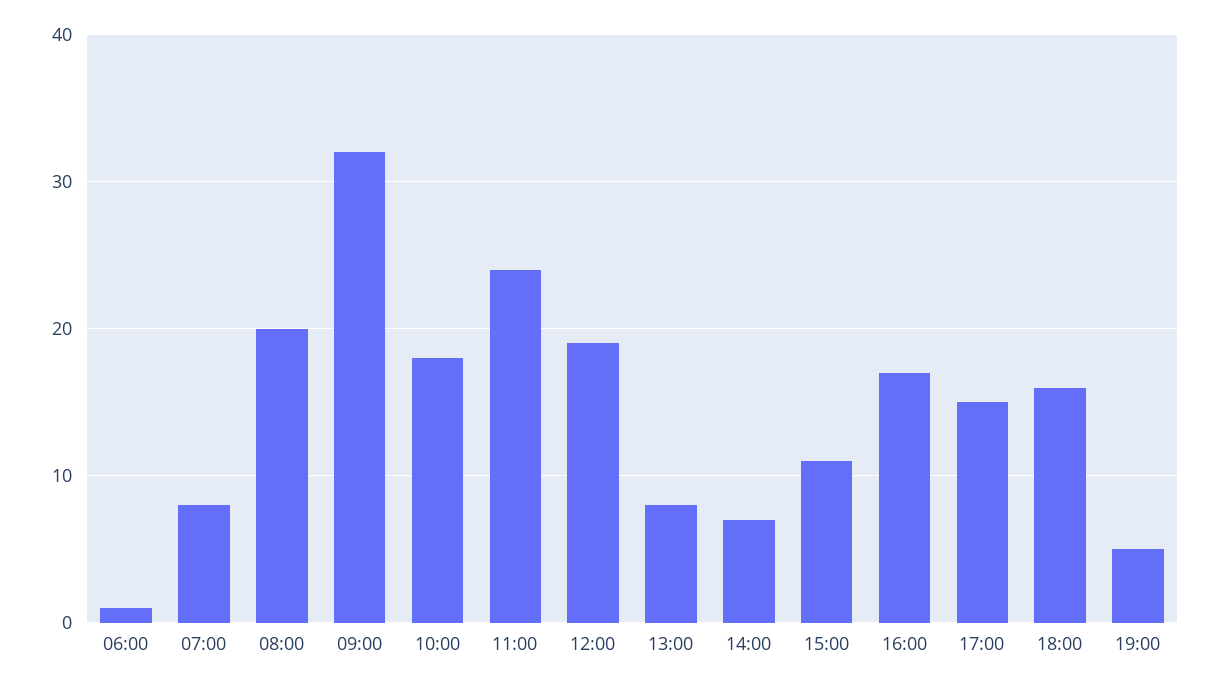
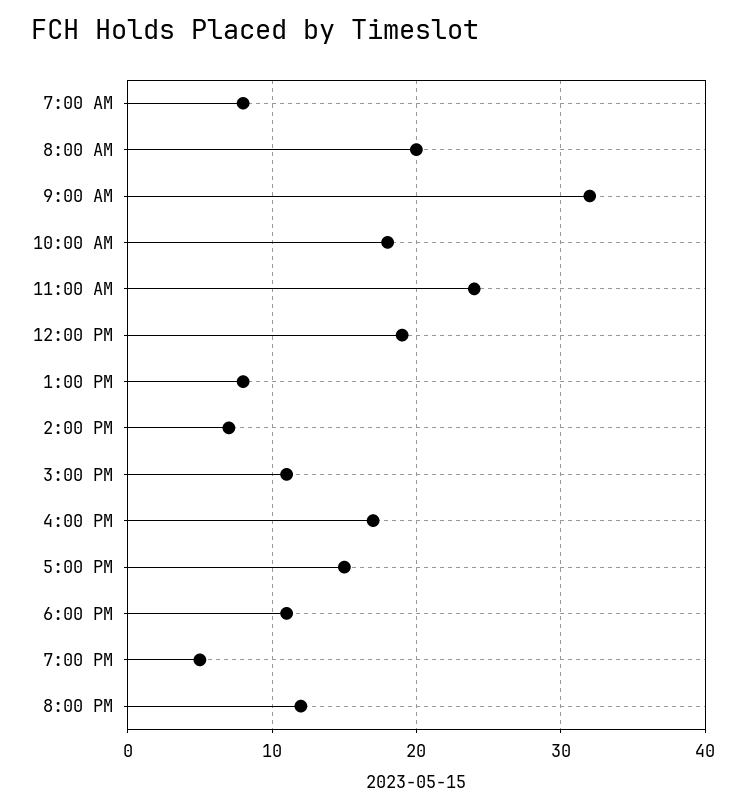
06:00: 1 -> none
18:00: 16 -> 11
8:00 PM: none -> 12

